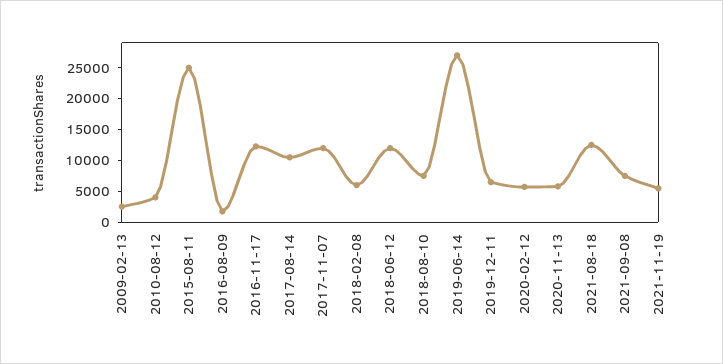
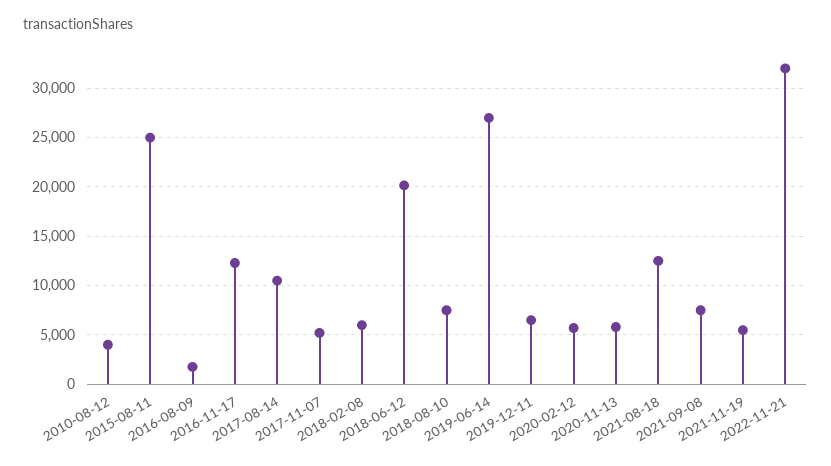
2009-02-13: 2500 -> none
2017-11-07: 12500 -> 5000
2018-06-12: 12500 -> 20000
2022-11-21: none -> 32000

